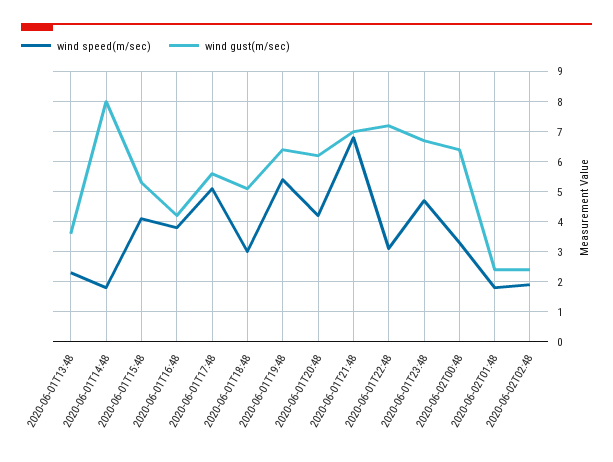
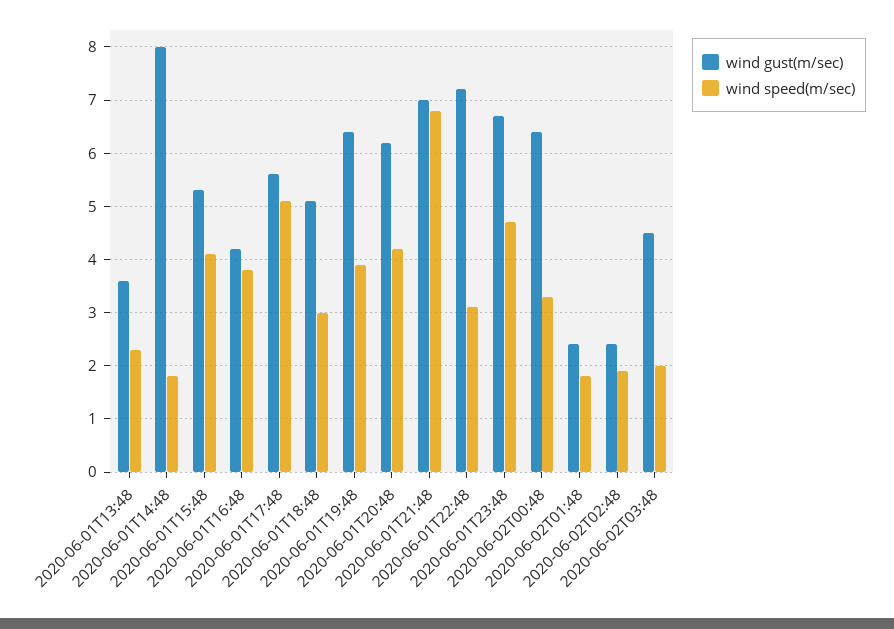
wind speed(m/sec), 2020-06-01T19:48: 5.5 -> 4
wind gust(m/sec), 2020-06-02T03:48: none -> 4.5
wind speed(m/sec), 2020-06-02T03:48: none -> 2

